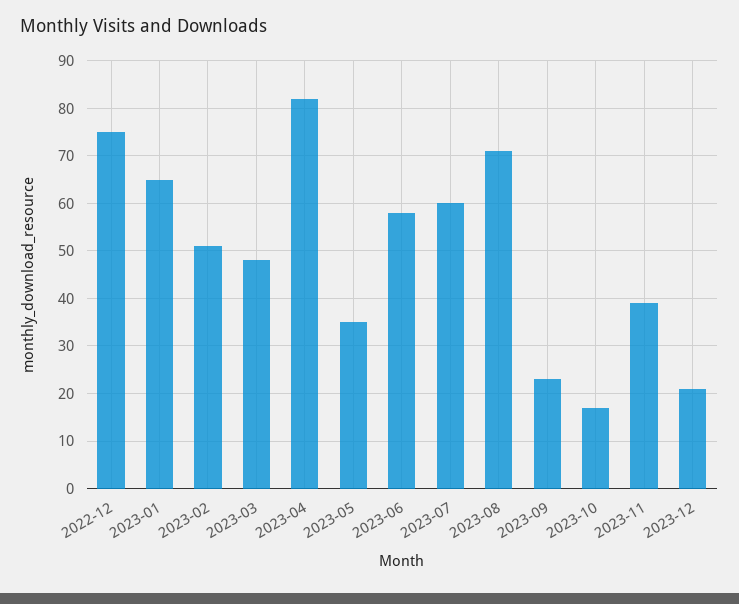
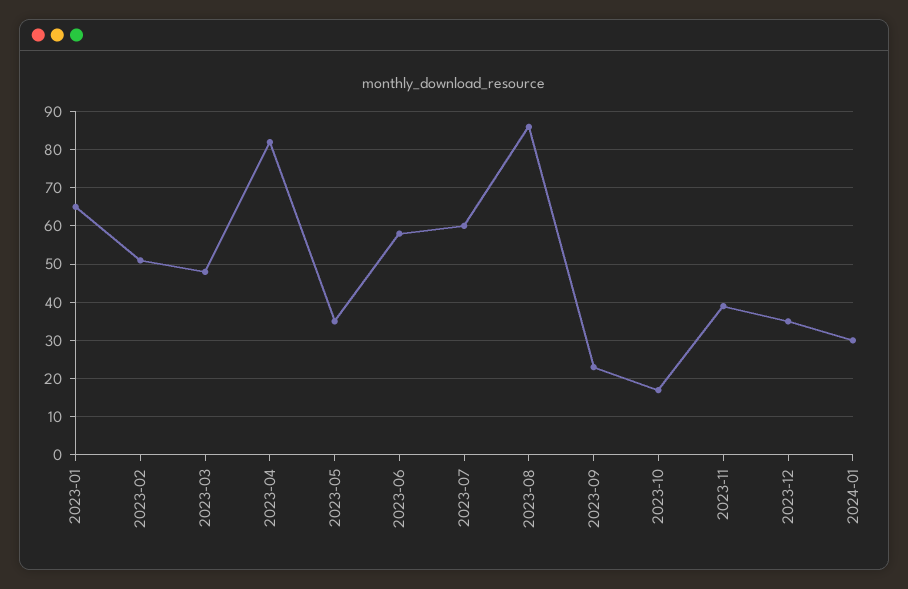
2022-12: 75 -> none
2023-08: 70 -> 85
2023-12: 20 -> 35
2024-01: none -> 30

